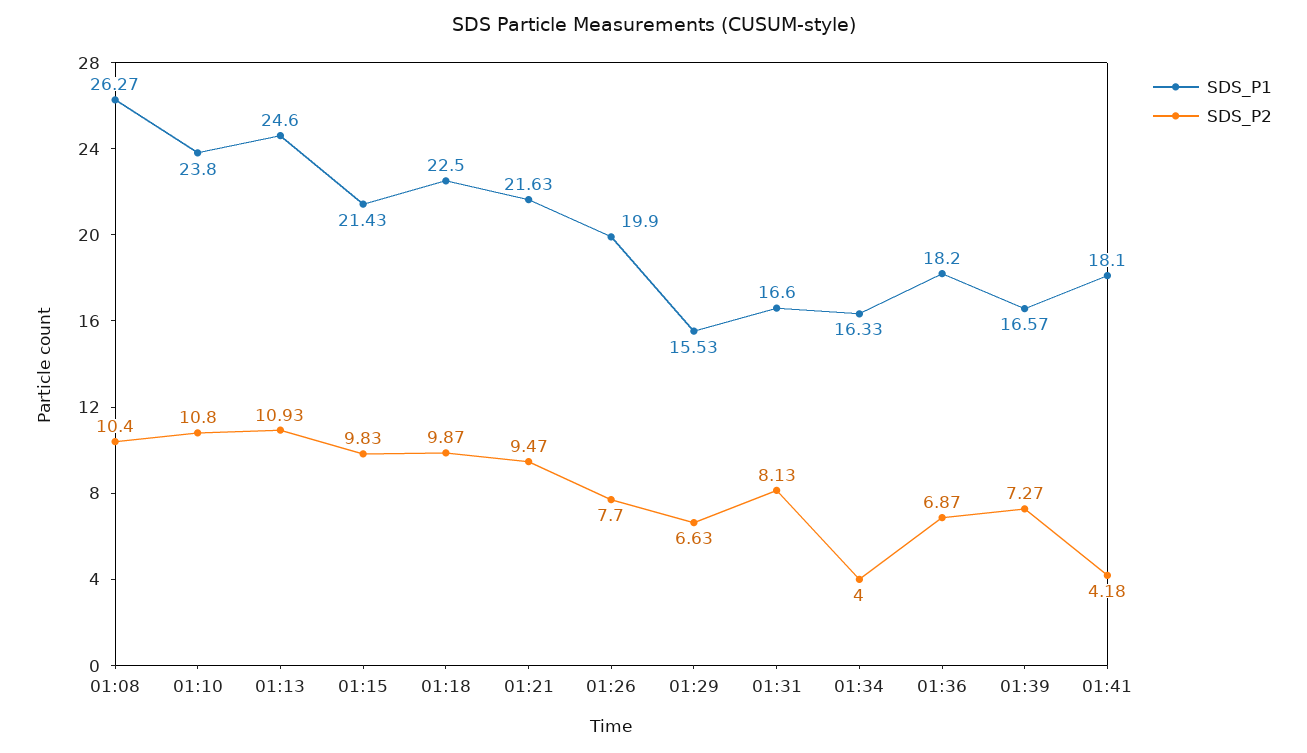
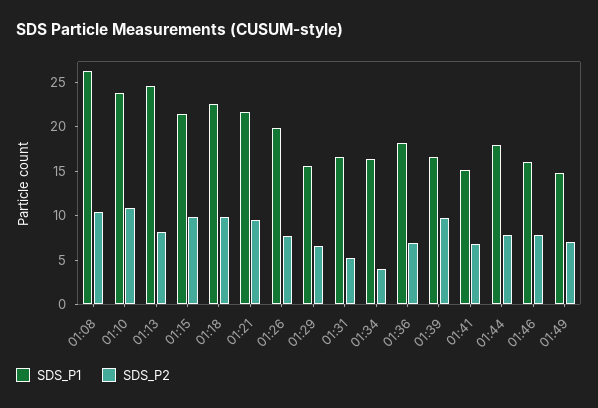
SDS_P2, 01:13: 10.93 -> 8
SDS_P2, 01:31: 8.13 -> 5
SDS_P2, 01:39: 7.27 -> 10
SDS_P1, 01:41: 18.1 -> 15
SDS_P2, 01:41: 4.18 -> 7
SDS_P1, 01:44: none -> 18
SDS_P2, 01:44: none -> 8
SDS_P1, 01:46: none -> 16
SDS_P2, 01:46: none -> 8
SDS_P1, 01:49: none -> 15
SDS_P2, 01:49: none -> 7

